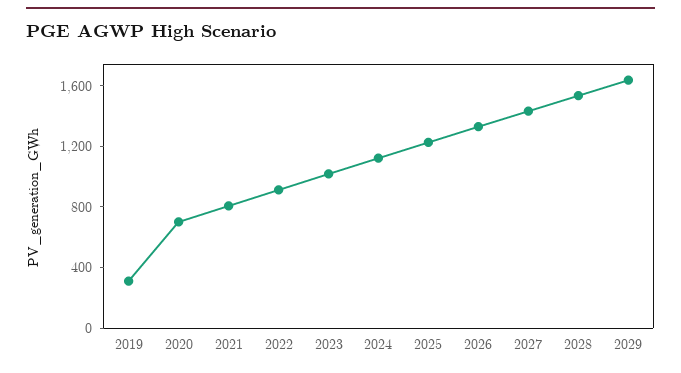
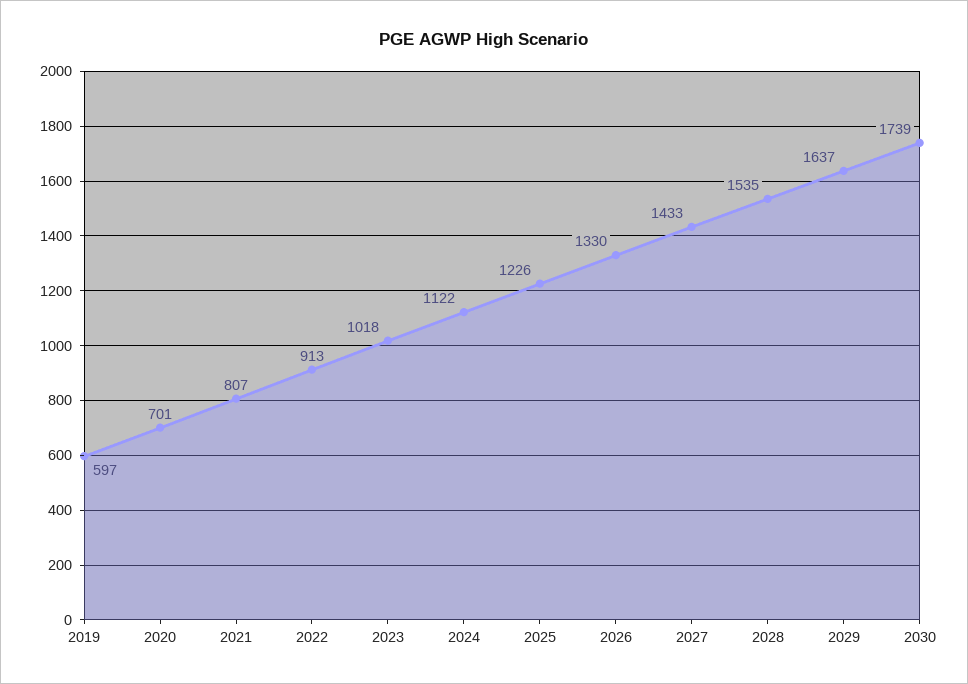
2019: 300 -> 597
2030: none -> 1739

